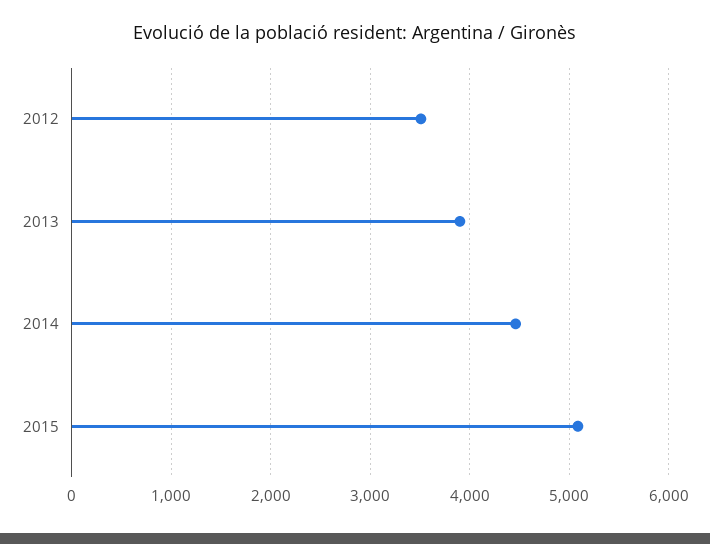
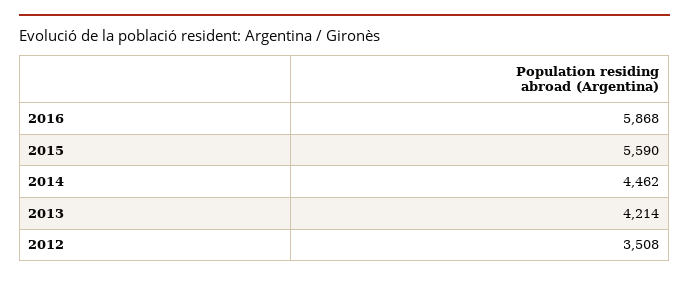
2013: 3900 -> 4214
2015: 5100 -> 5590
2016: none -> 5868

